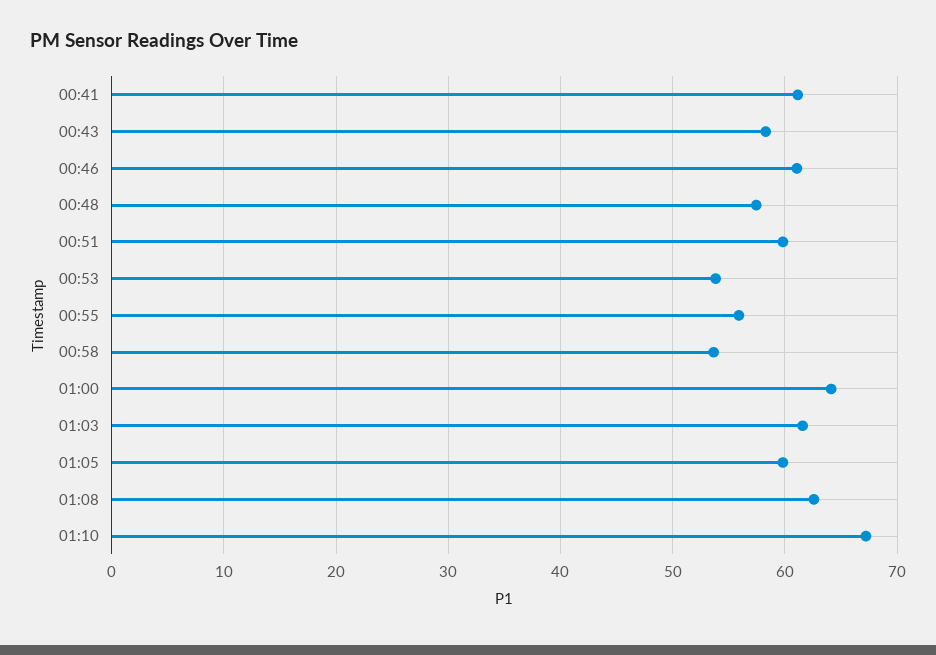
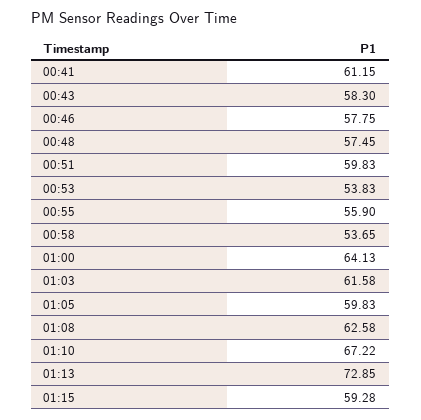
00:46: 61 -> 57.75
01:13: none -> 72.85
01:15: none -> 59.28

